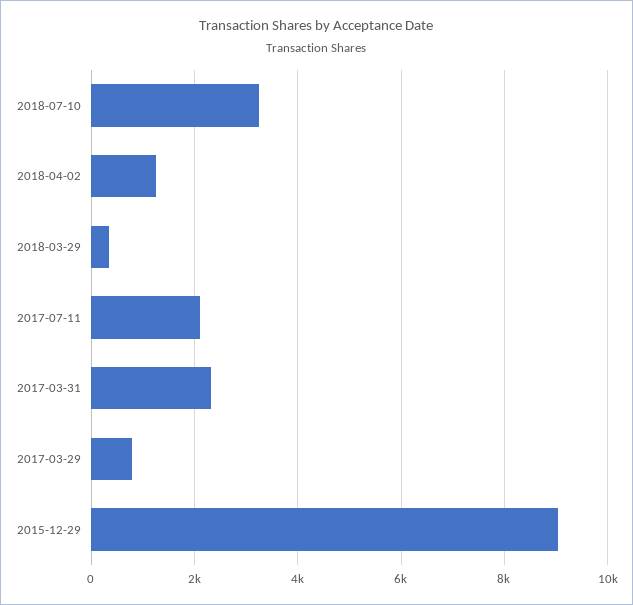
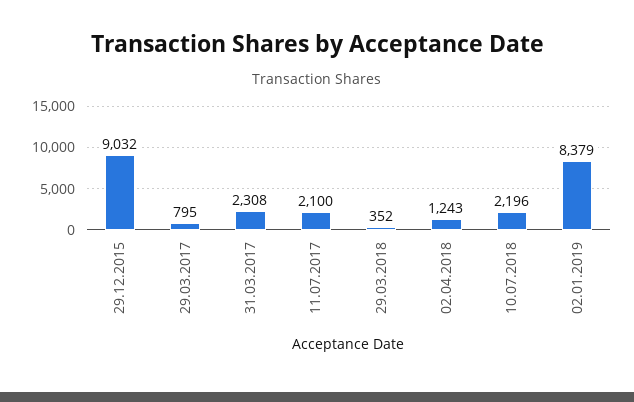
2018-07-10: 3200 -> 2196
02.01.2019: none -> 8379

